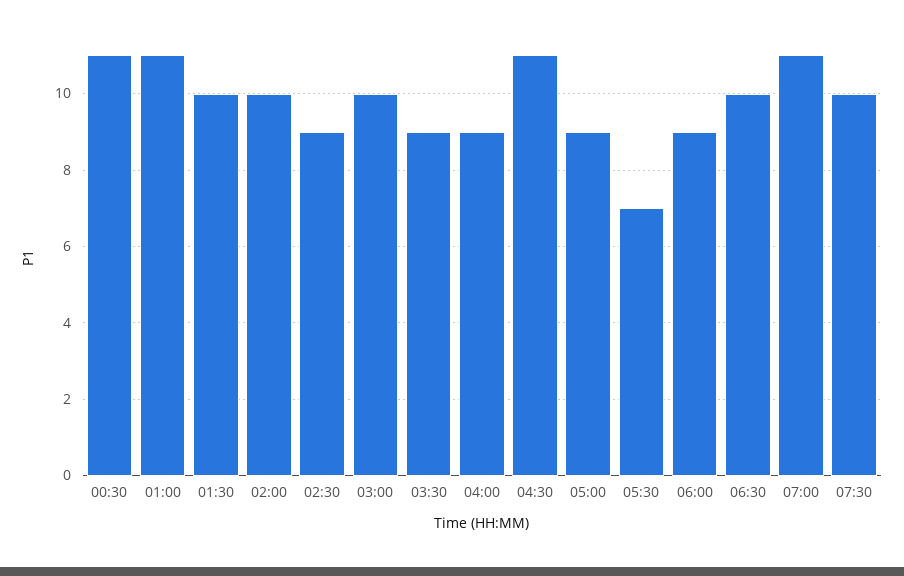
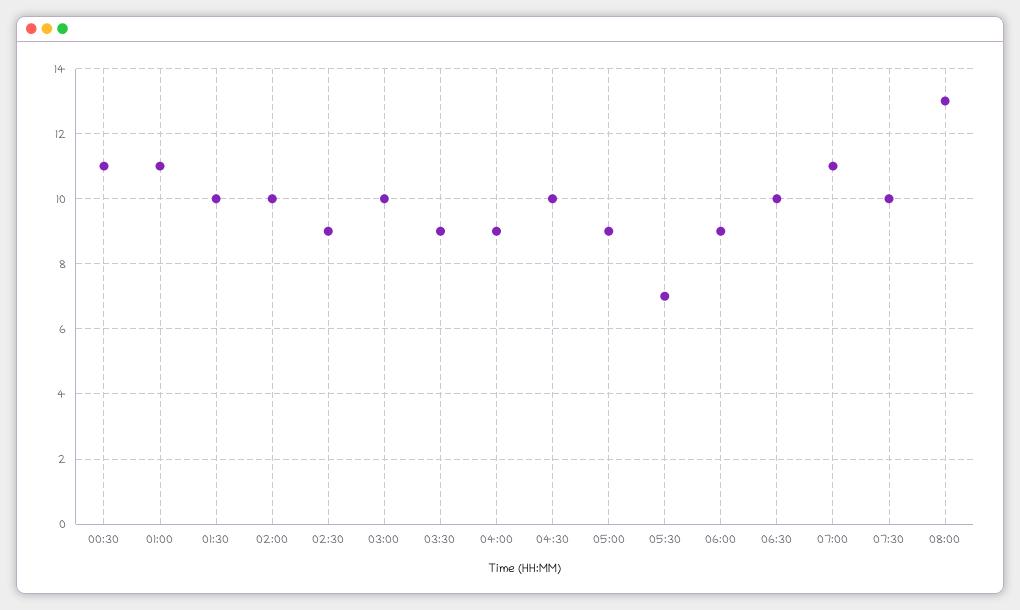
04:30: 11 -> 10
08:00: none -> 13

